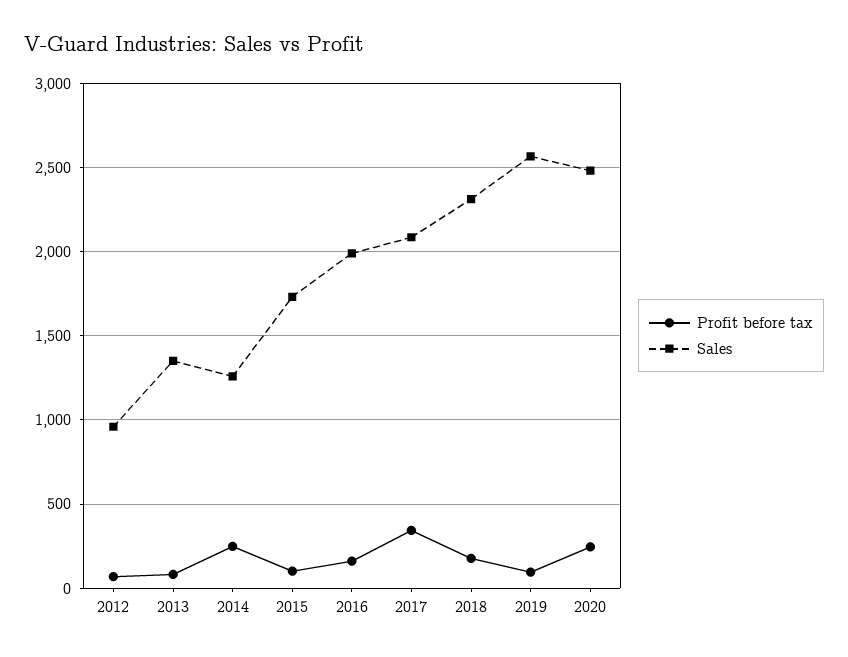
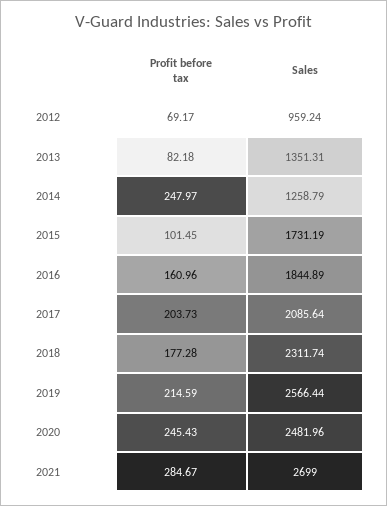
Sales, 2016: 2000 -> 1844.89
Profit before tax, 2017: 350 -> 203.73
Profit before tax, 2019: 100 -> 214.59
Profit before tax, 2021: none -> 284.67
Sales, 2021: none -> 2699

